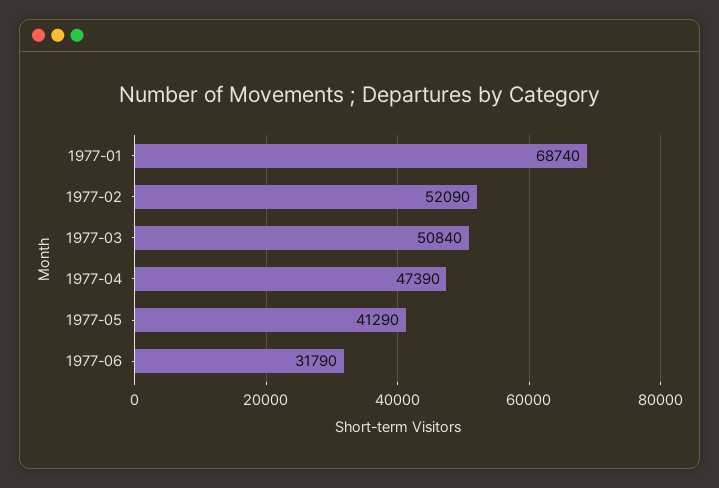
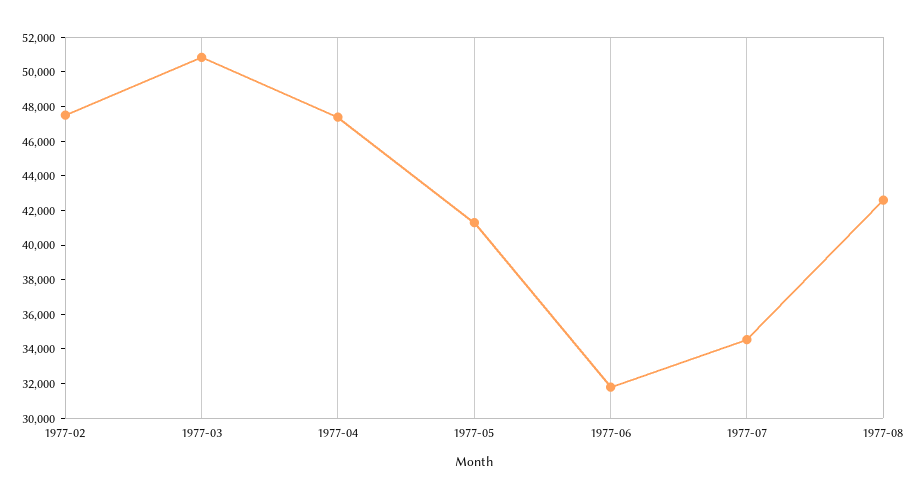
1977-01: 68740 -> none
1977-02: 52090 -> 47500
1977-07: none -> 34500
1977-08: none -> 42500

